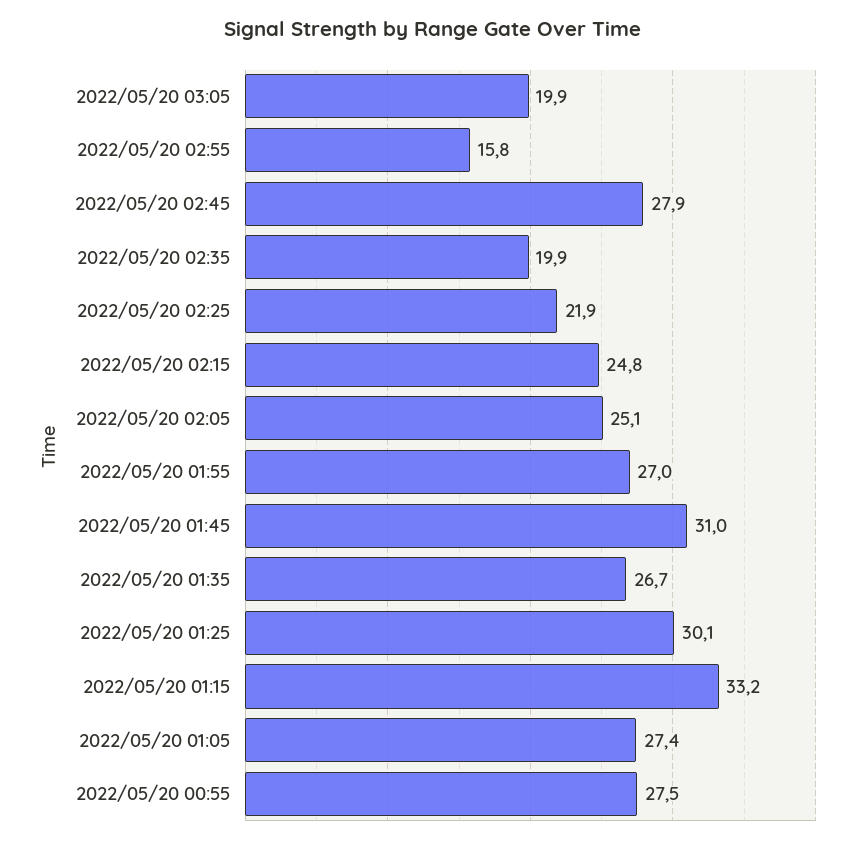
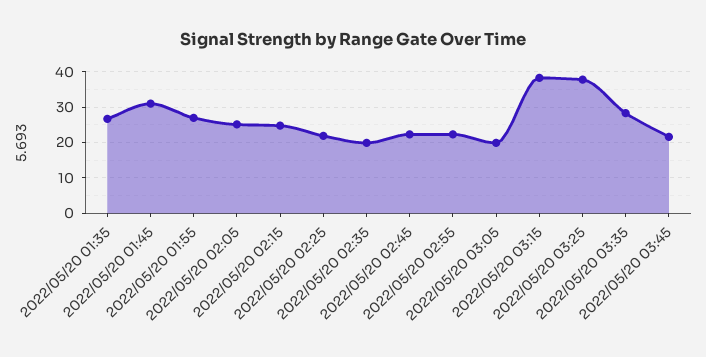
2022/05/20 02:55: 15.8 -> 22
2022/05/20 02:45: 27.9 -> 22
2022/05/20 01:25: 30.1 -> none
2022/05/20 01:15: 33.2 -> none
2022/05/20 01:05: 27.4 -> none
2022/05/20 00:55: 27.5 -> none
2022/05/20 03:15: none -> 38
2022/05/20 03:25: none -> 38
2022/05/20 03:35: none -> 28
2022/05/20 03:45: none -> 22

